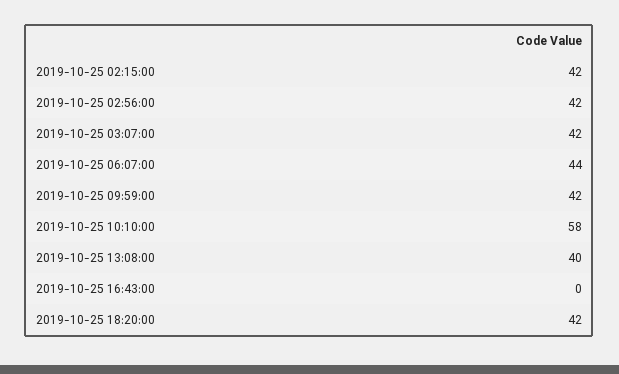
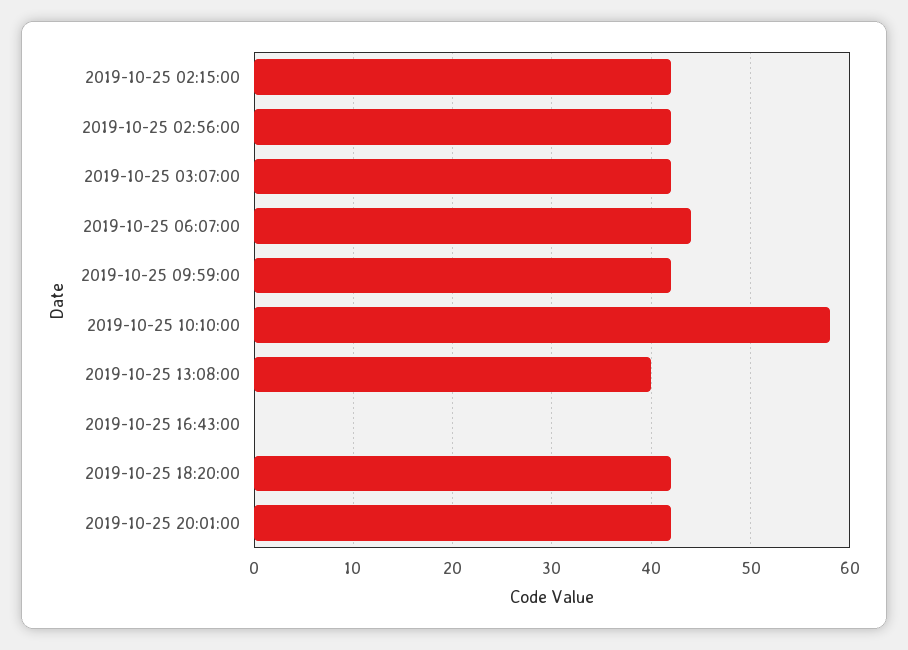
2019-10-25 20:01:00: none -> 42

